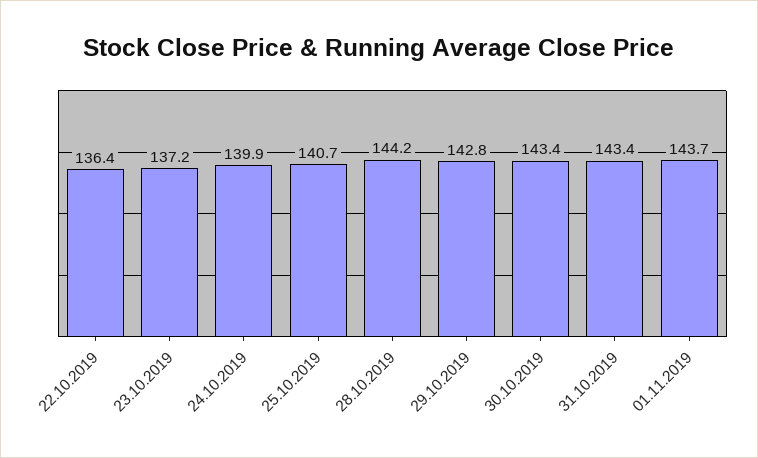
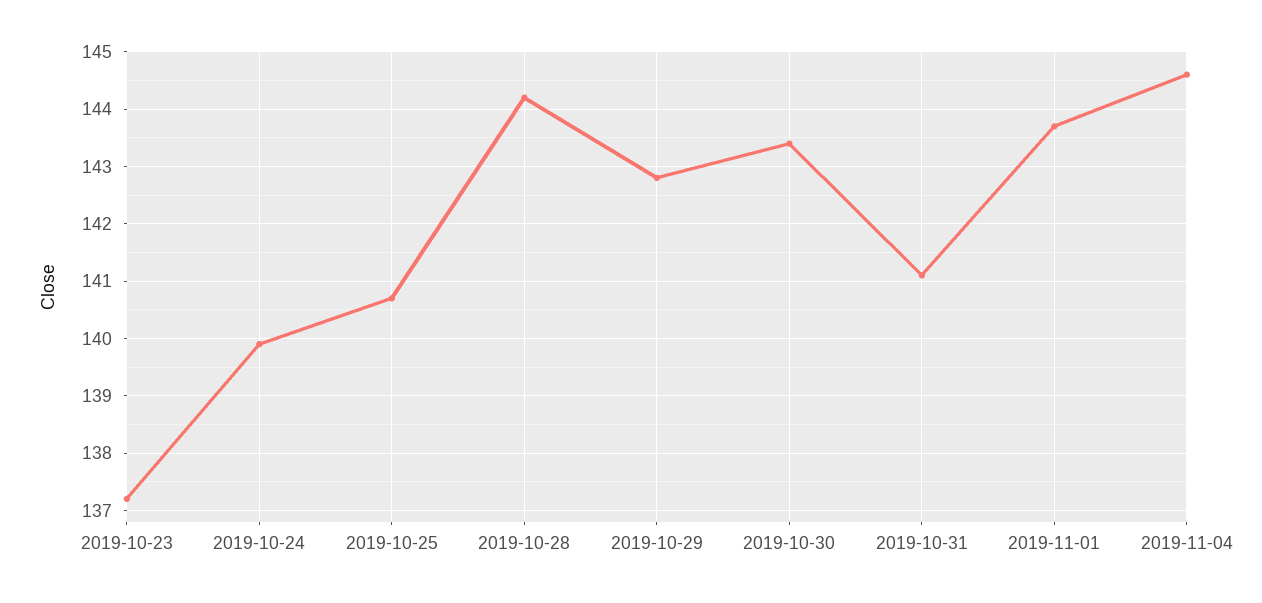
22.10.2019: 136.4 -> none
31.10.2019: 143.4 -> 141
2019-11-04: none -> 144.5

